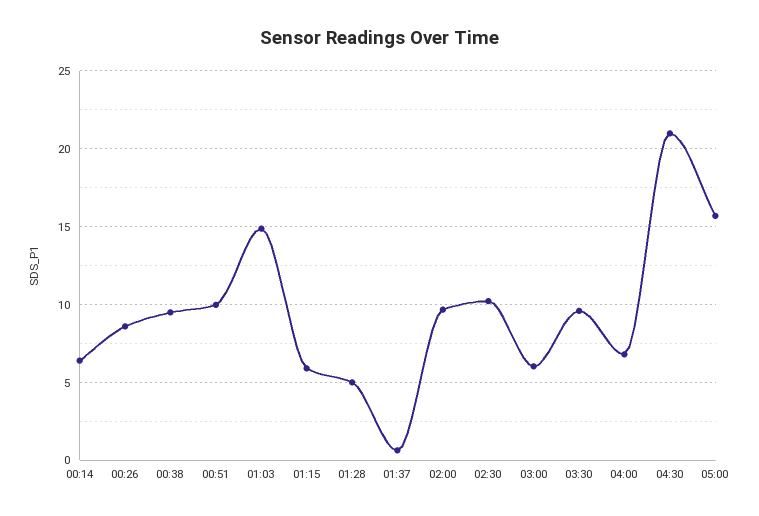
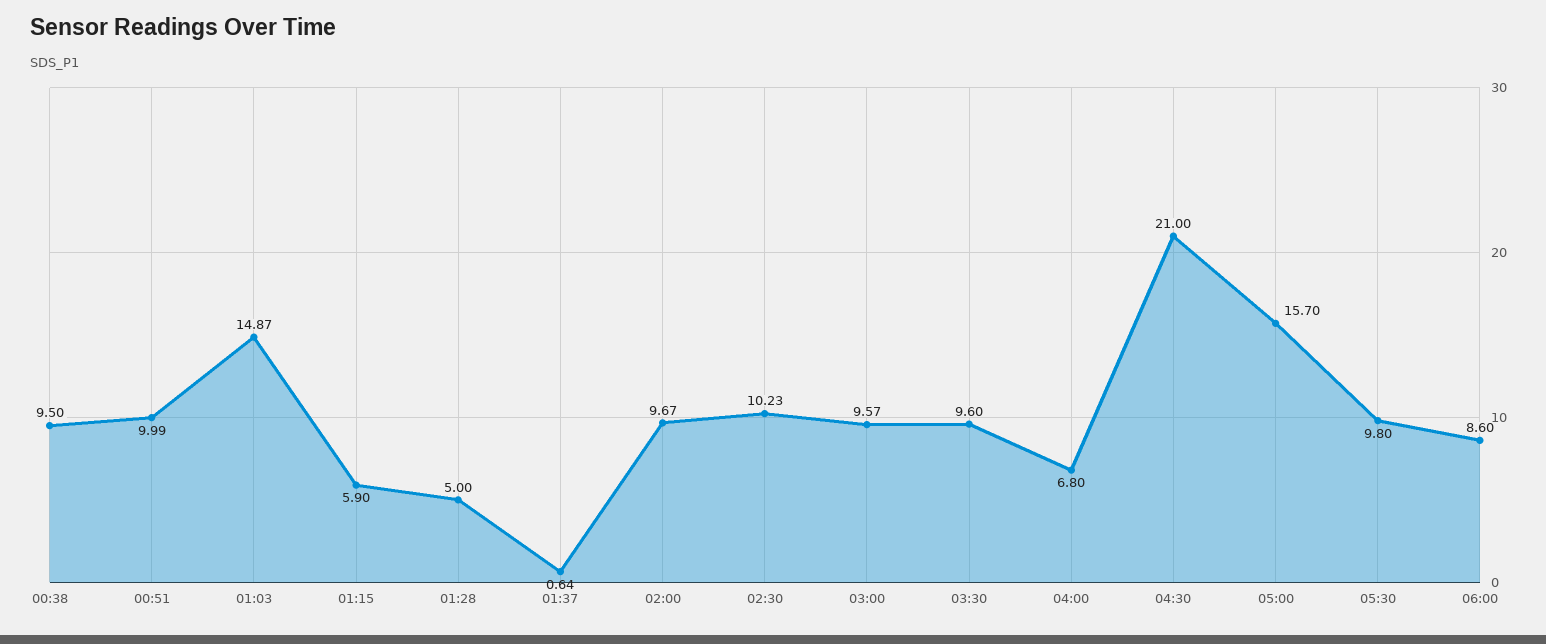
00:14: 6.5 -> none
00:26: 8.5 -> none
03:00: 6 -> 9.57
05:30: none -> 9.8
06:00: none -> 8.6

